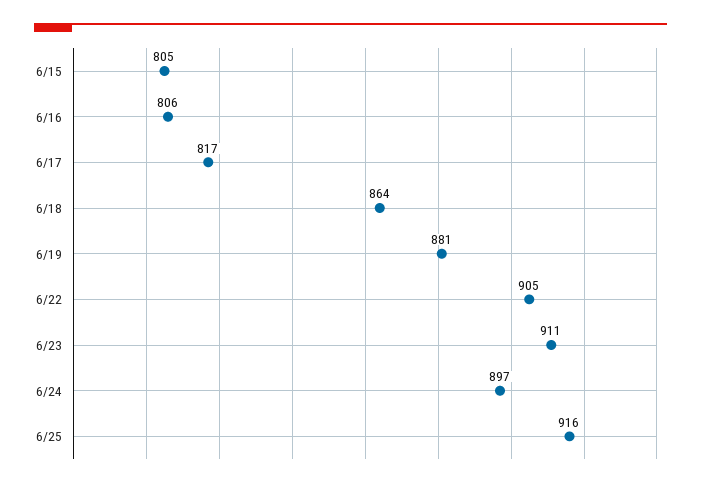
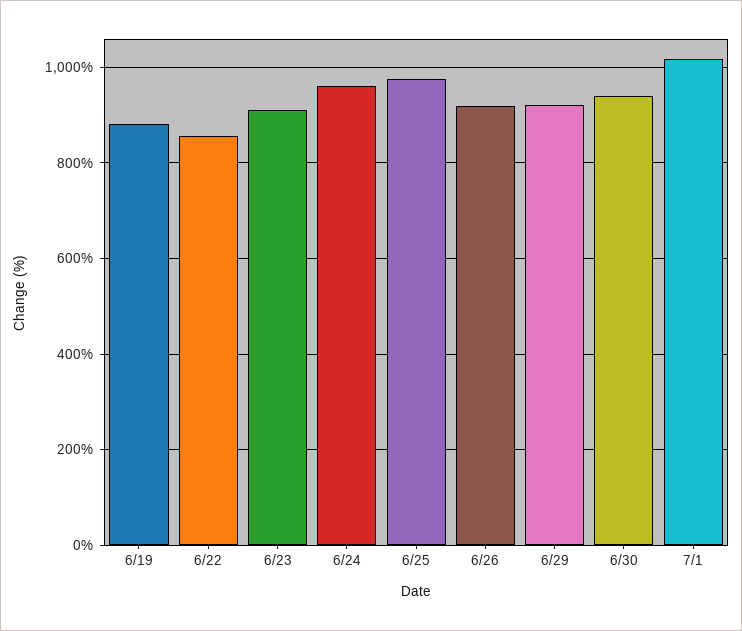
6/15: 805 -> none
6/16: 806 -> none
6/17: 817 -> none
6/18: 864 -> none
6/22: 905 -> 860
6/24: 897 -> 960
6/25: 916 -> 980
6/26: none -> 920
6/29: none -> 920
6/30: none -> 940
7/1: none -> 1020

